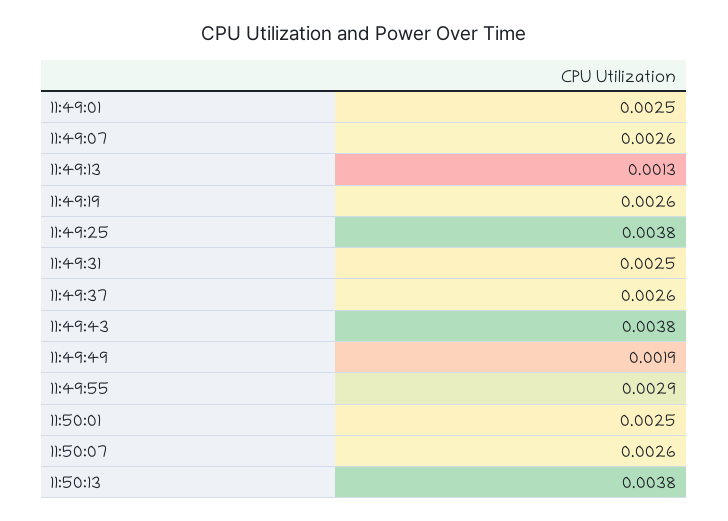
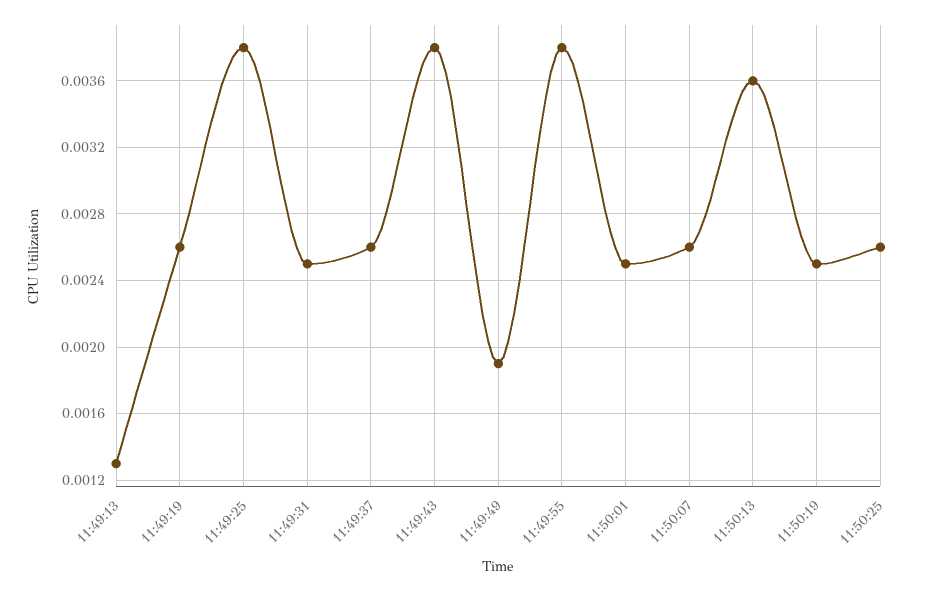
11:49:01: 0.0025 -> none
11:49:07: 0.0026 -> none
11:49:55: 0.0029 -> 0.0038
11:50:13: 0.0038 -> 0.0036
11:50:19: none -> 0.0025
11:50:25: none -> 0.0026

